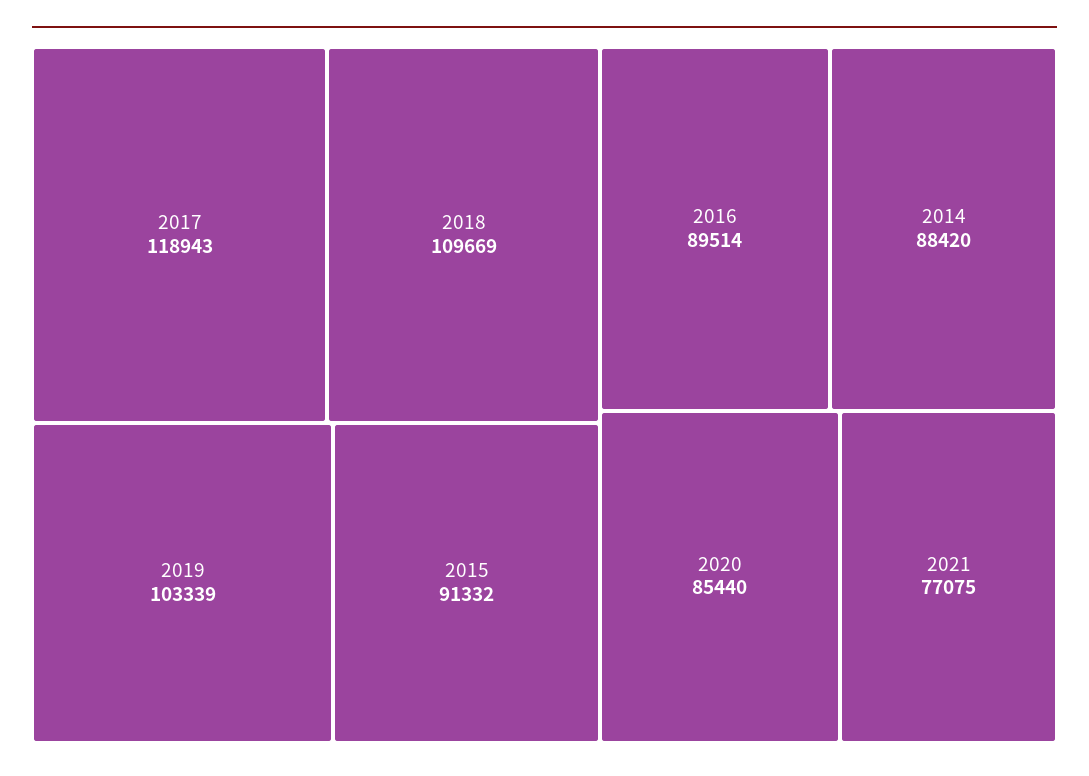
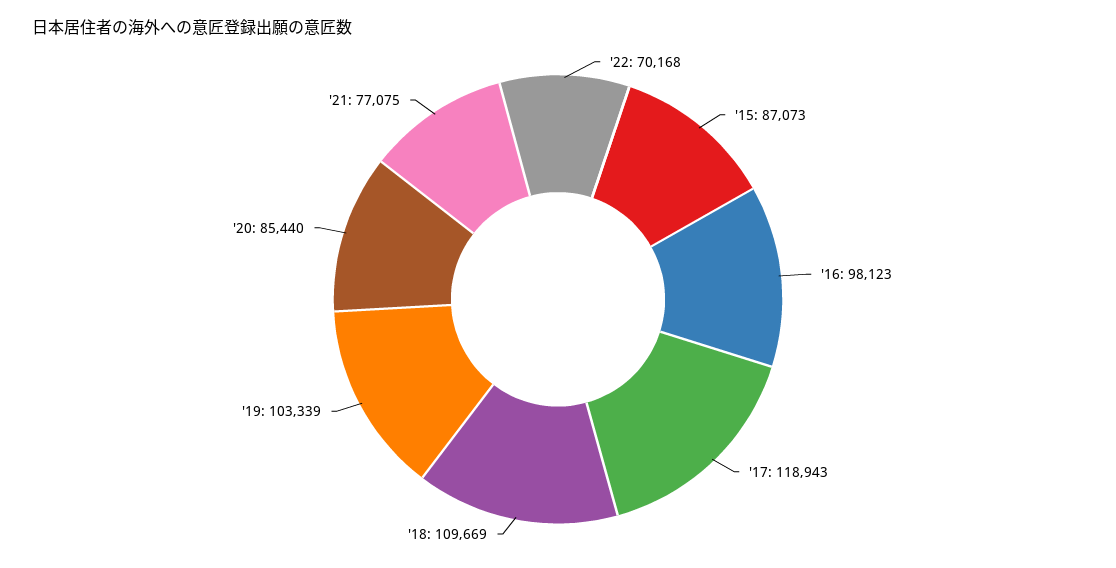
2015: 91332 -> 87073
2016: 89514 -> 98123
2014: 88420 -> none
'22: none -> 70168

